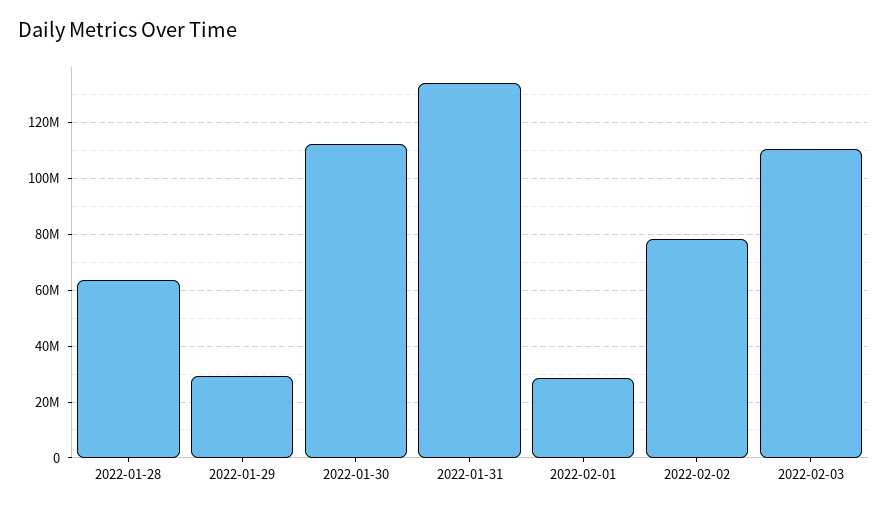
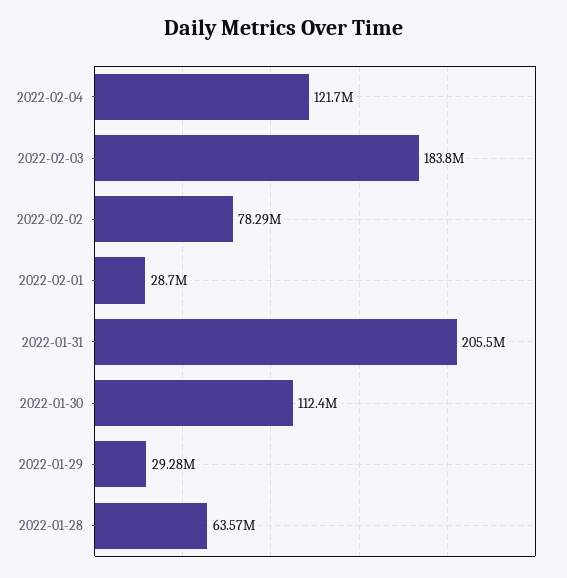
2022-01-31: 135000000 -> 205500000
2022-02-03: 110000000 -> 183800000
2022-02-04: none -> 121700000

